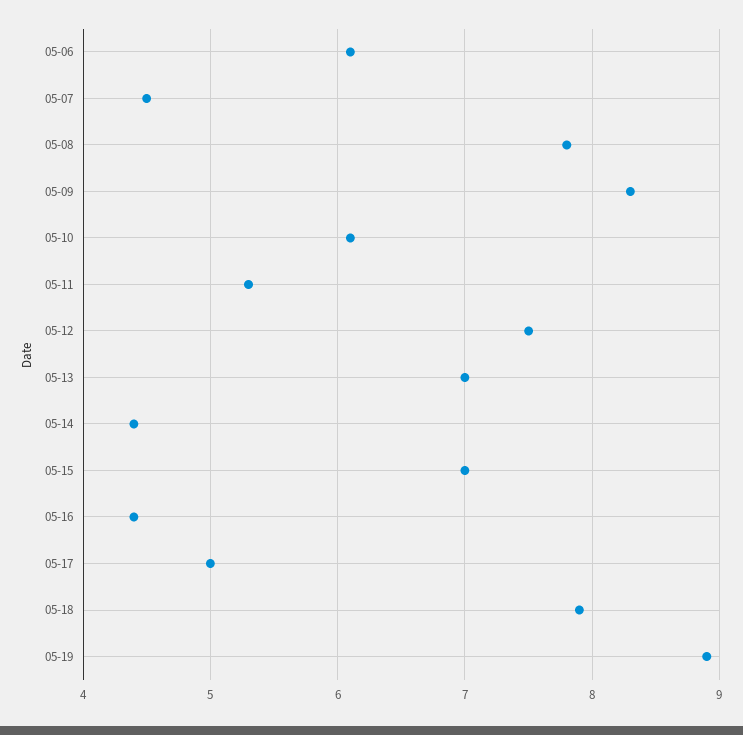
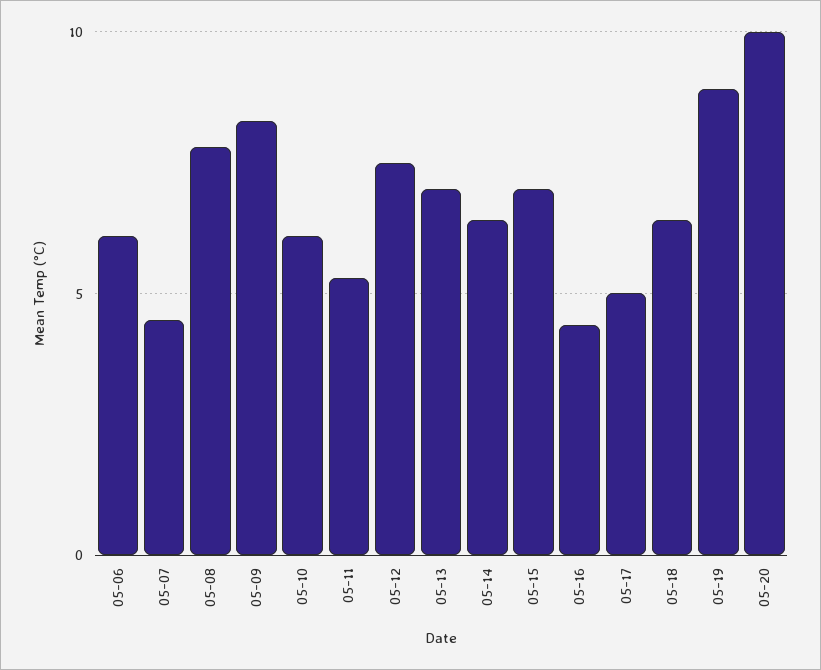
05-14: 4.4 -> 6.5
05-18: 7.9 -> 6.5
05-20: none -> 10

